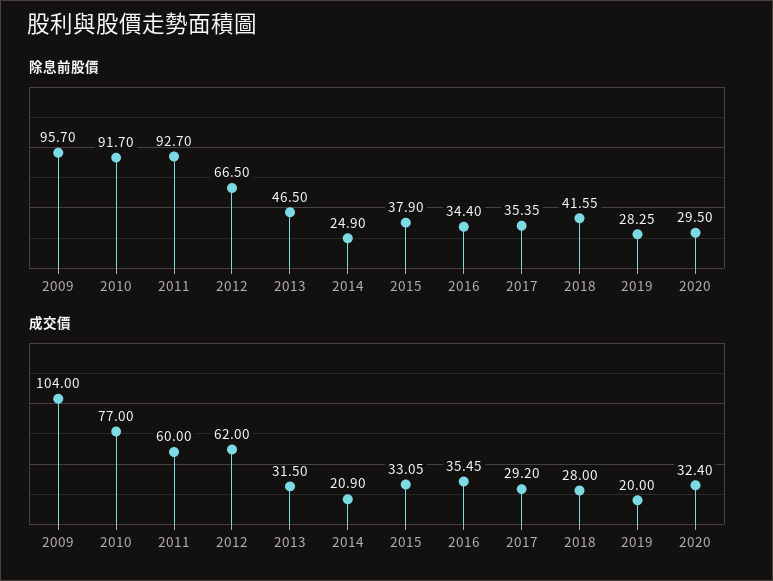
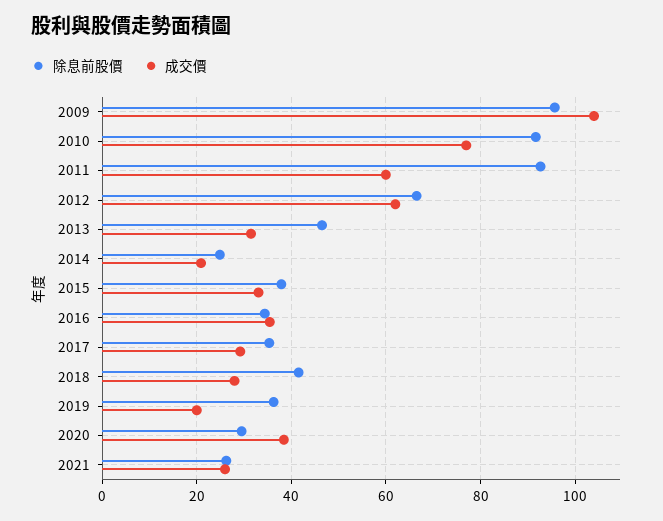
除息前股價, 2019: 28.25 -> 36
成交價, 2020: 32.4 -> 38
除息前股價, 2021: none -> 26
成交價, 2021: none -> 26

